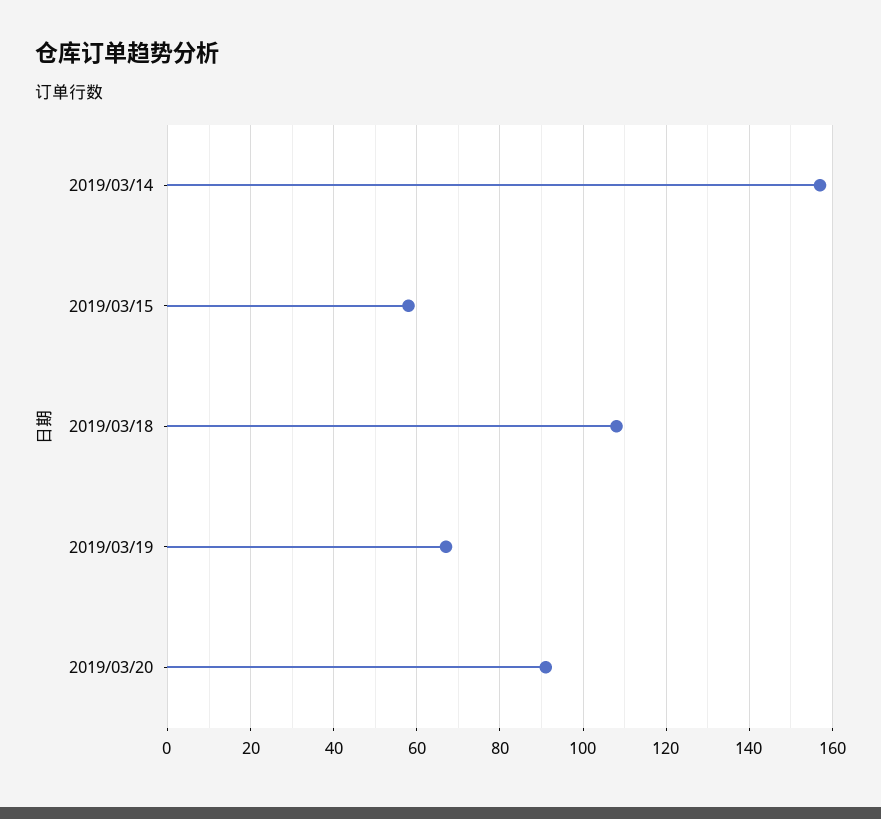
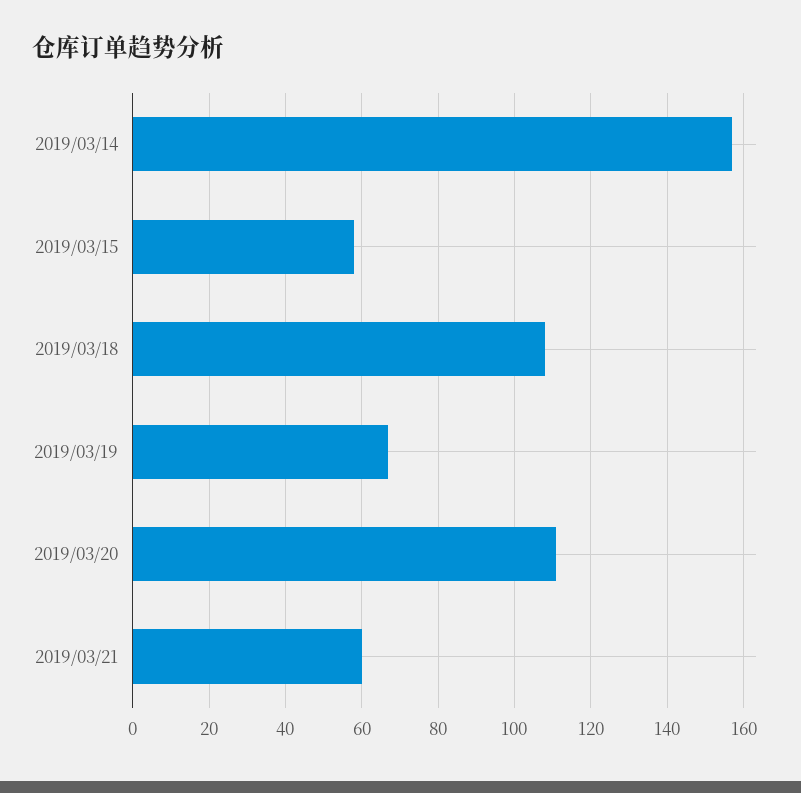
2019/03/20: 90 -> 110
2019/03/21: none -> 60

